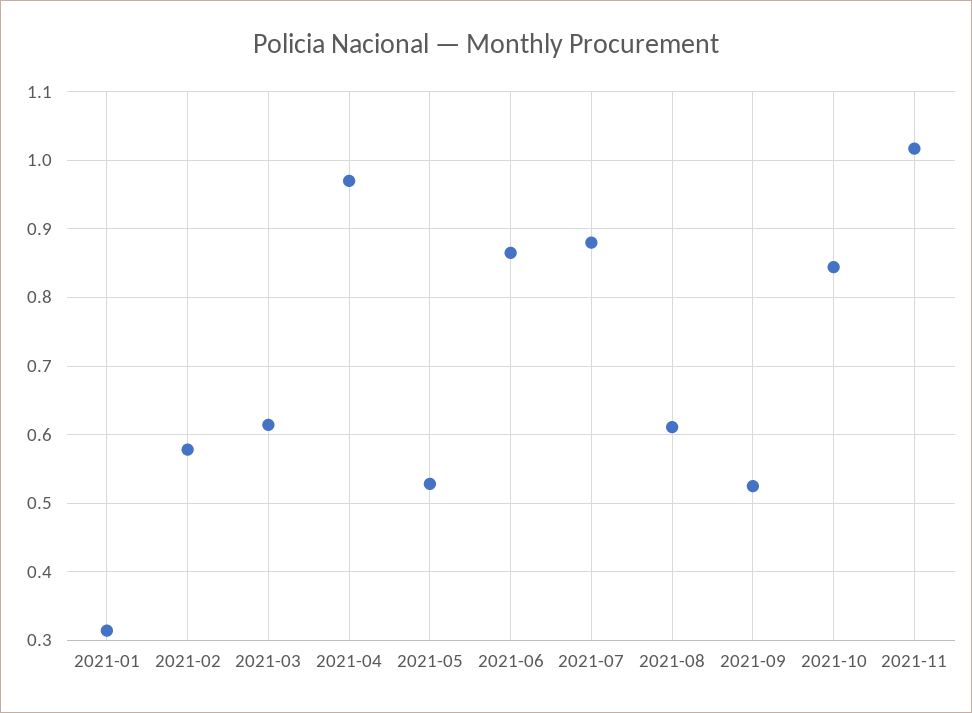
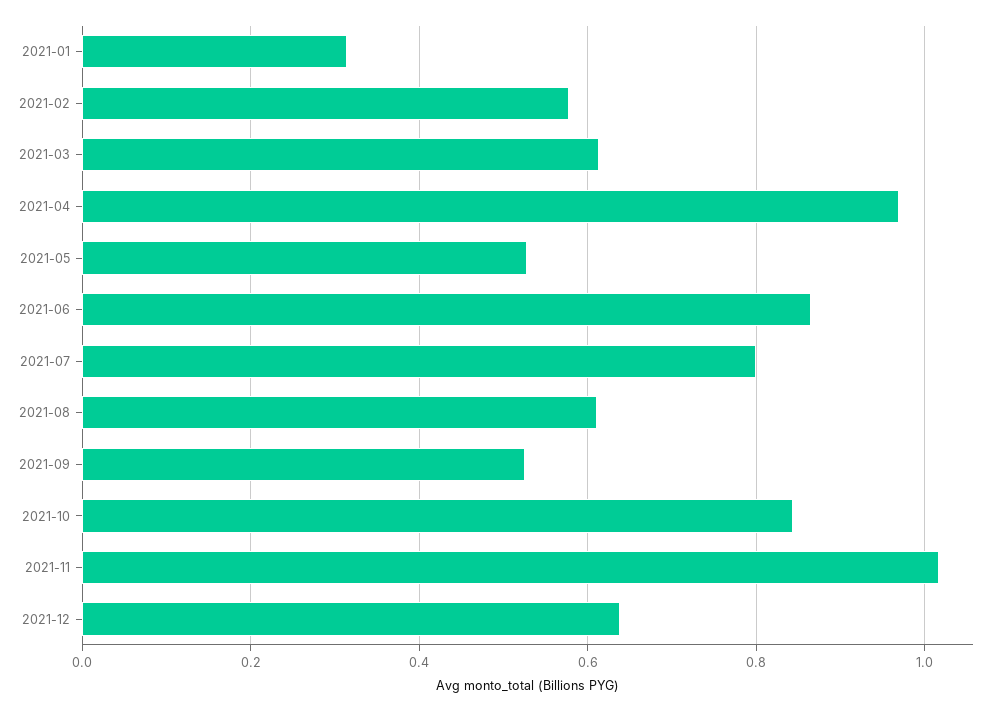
2021-07: 0.88 -> 0.8
2021-12: none -> 0.64

